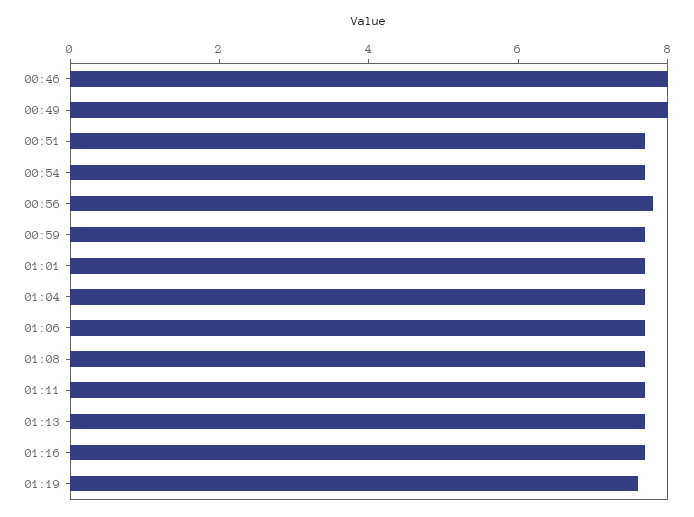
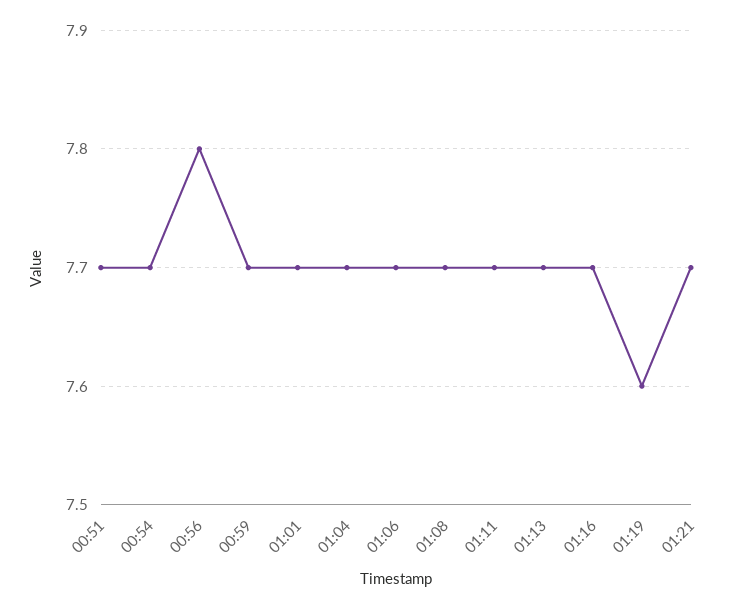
00:46: 8 -> none
00:49: 8 -> none
01:21: none -> 7.7

